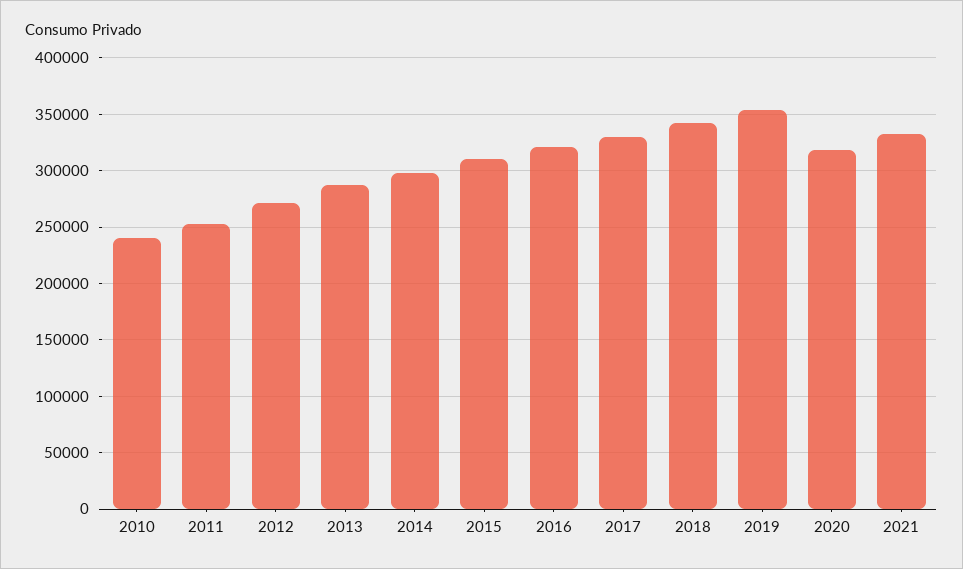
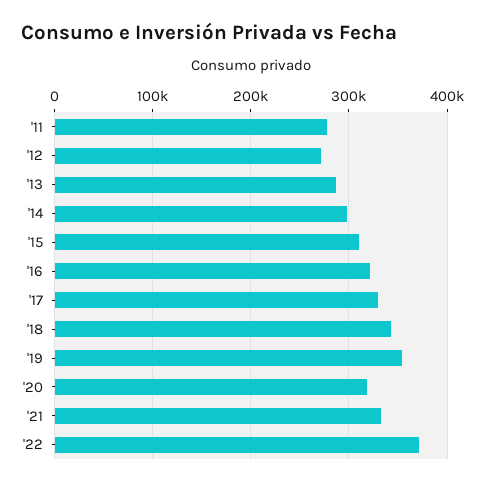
2010: 240000 -> none
2011: 250000 -> 280000
'22: none -> 370000

